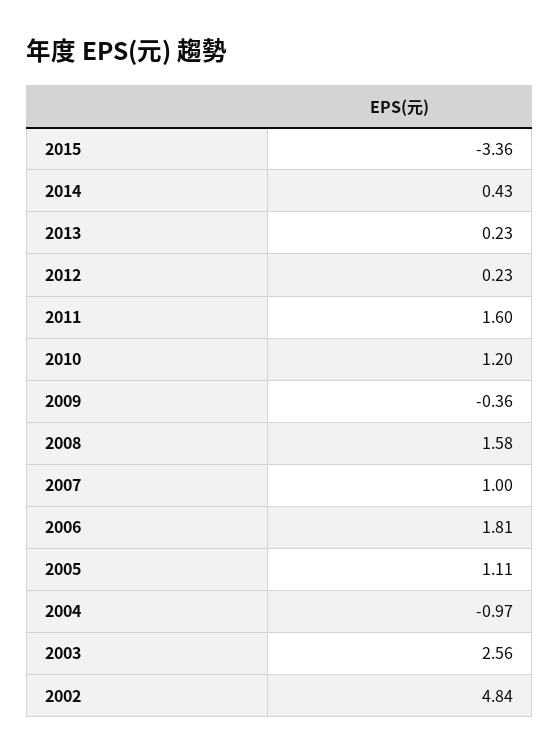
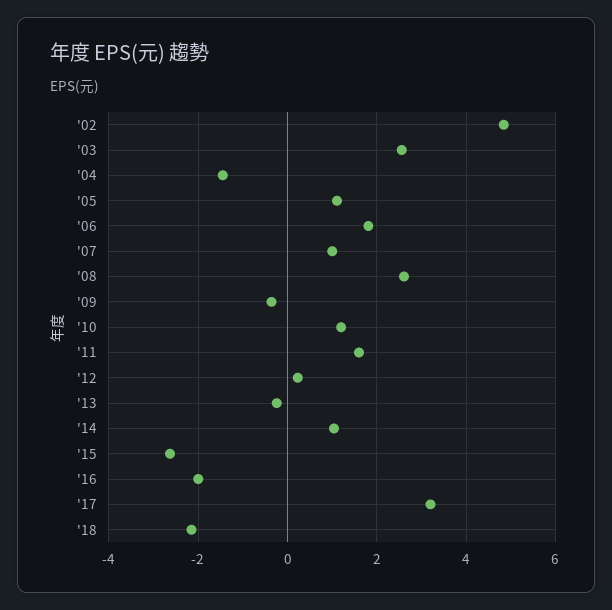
2015: -3.36 -> -2.6
2014: 0.43 -> 1
2013: 0.23 -> -0.2
2008: 1.58 -> 2.6
2004: -0.97 -> -1.4
'16: none -> -2
'17: none -> 3.2
'18: none -> -2.2

